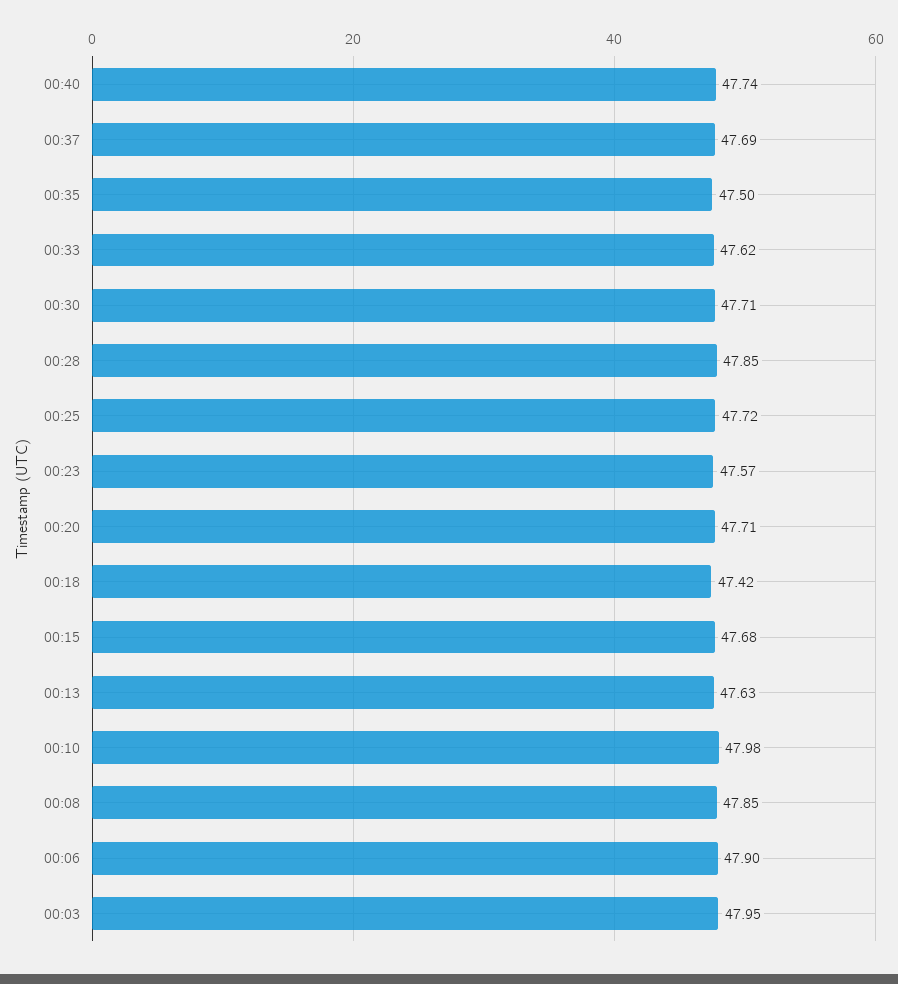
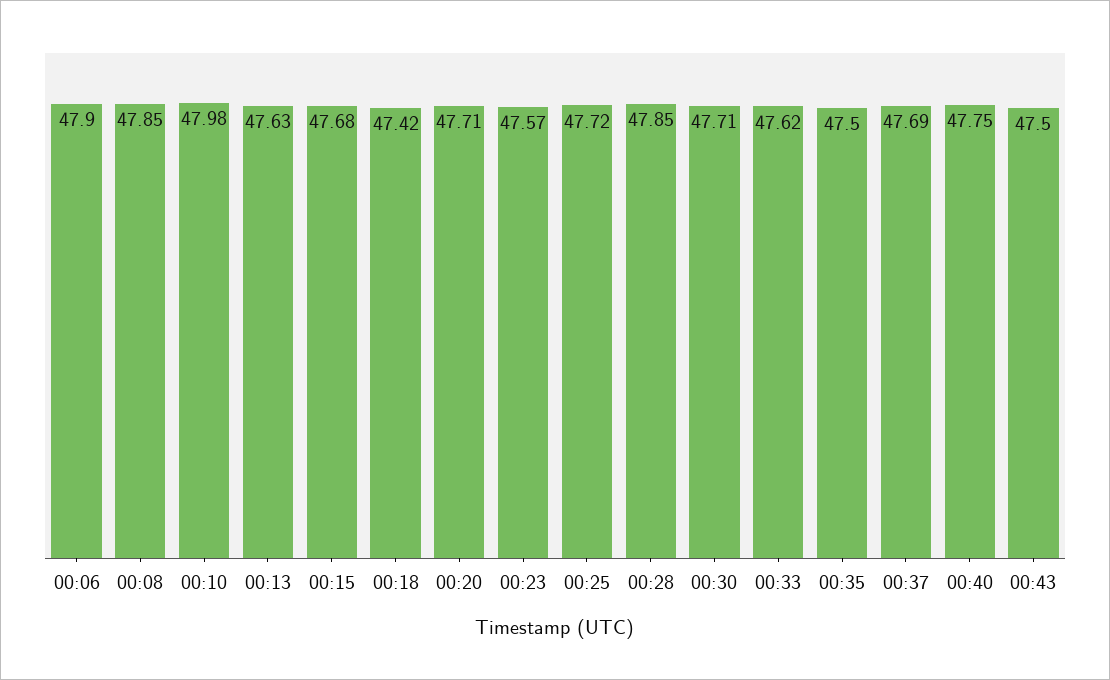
00:40: 47.74 -> 47.75
00:03: 47.95 -> none
00:43: none -> 47.5

